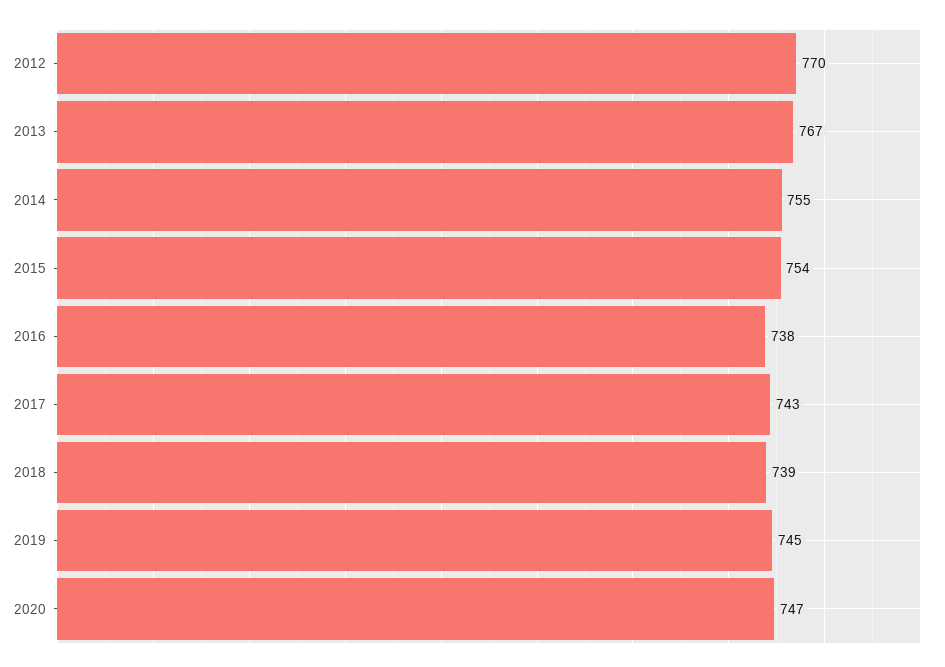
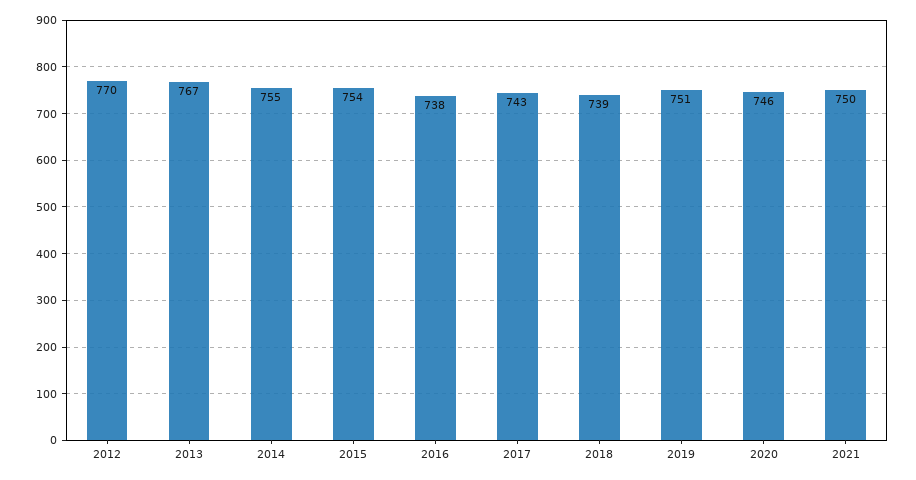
2019: 745 -> 751
2020: 747 -> 746
2021: none -> 750

